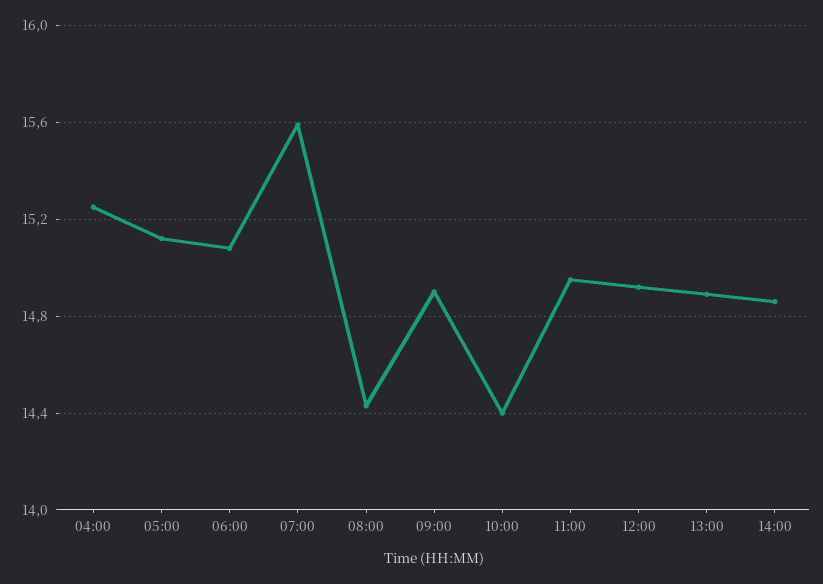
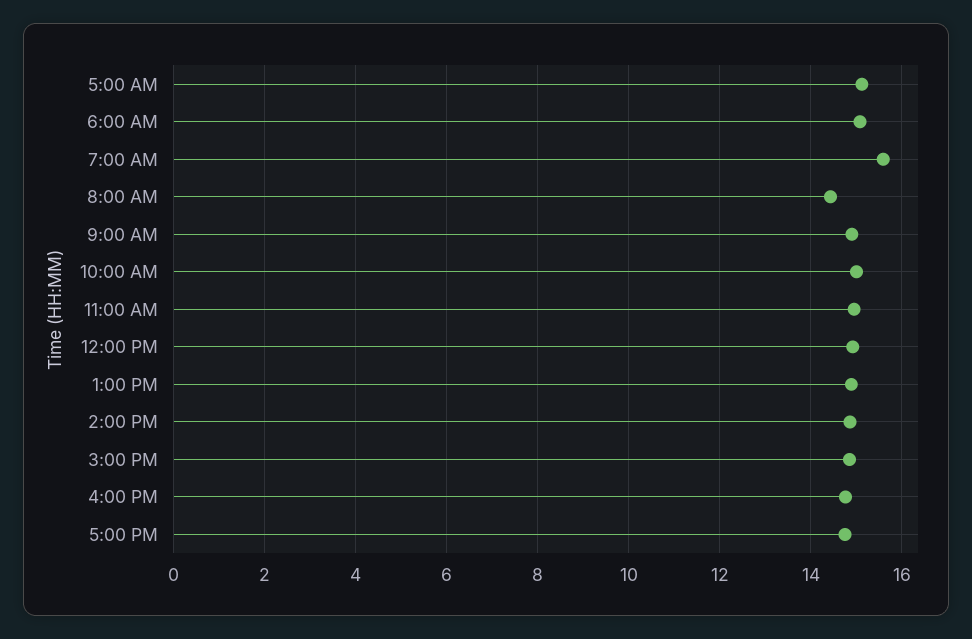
04:00: 15.25 -> none
10:00: 14.4 -> 15
3:00 PM: none -> 14.8
4:00 PM: none -> 14.8
5:00 PM: none -> 14.8

